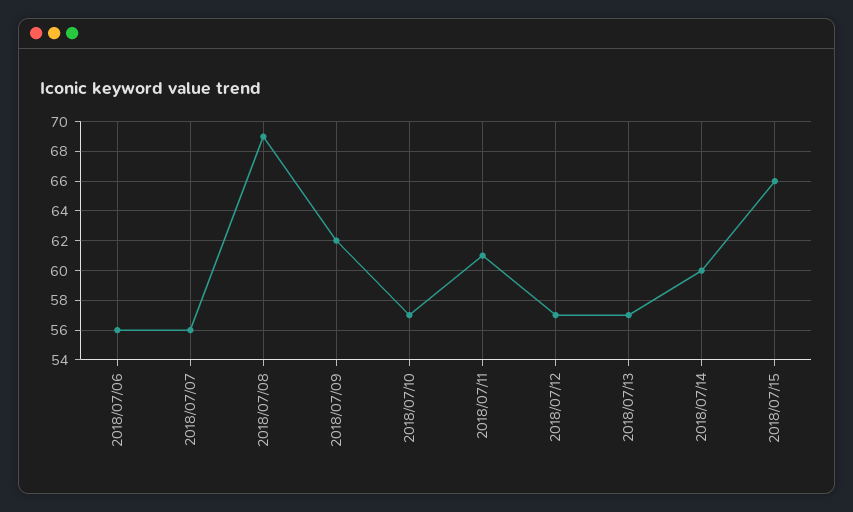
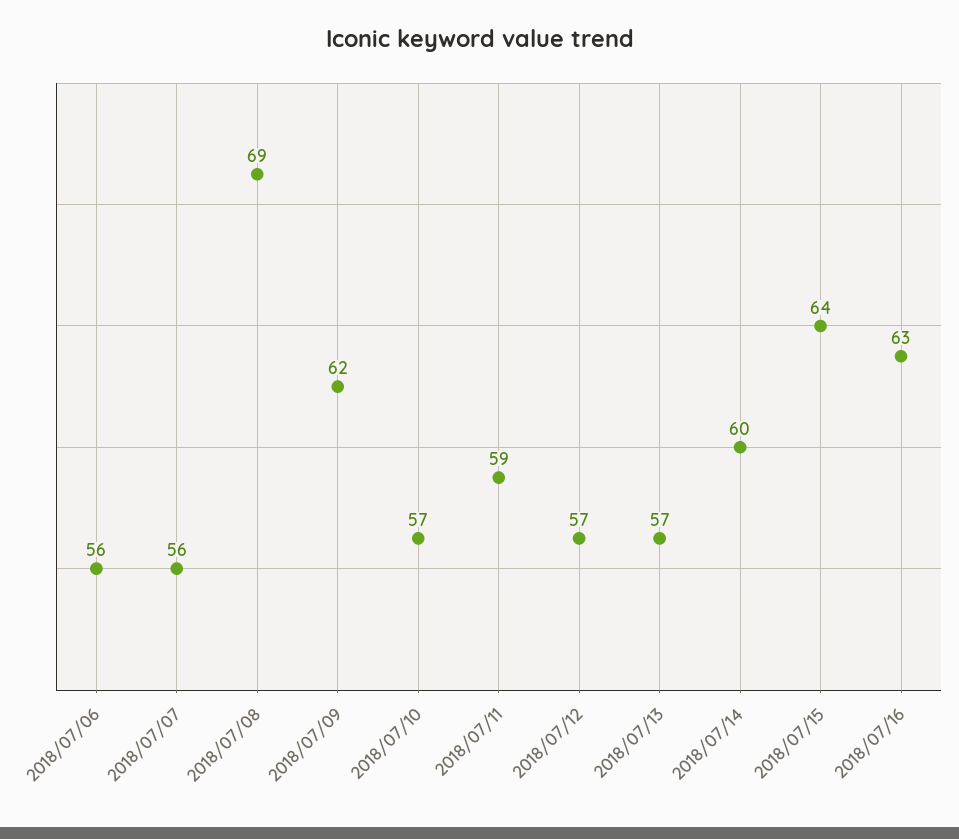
2018/07/11: 61 -> 59
2018/07/15: 66 -> 64
2018/07/16: none -> 63

